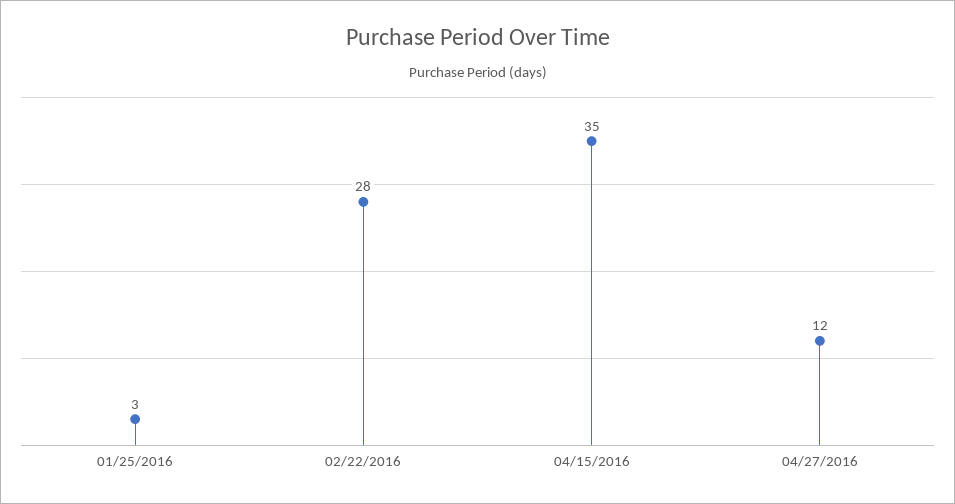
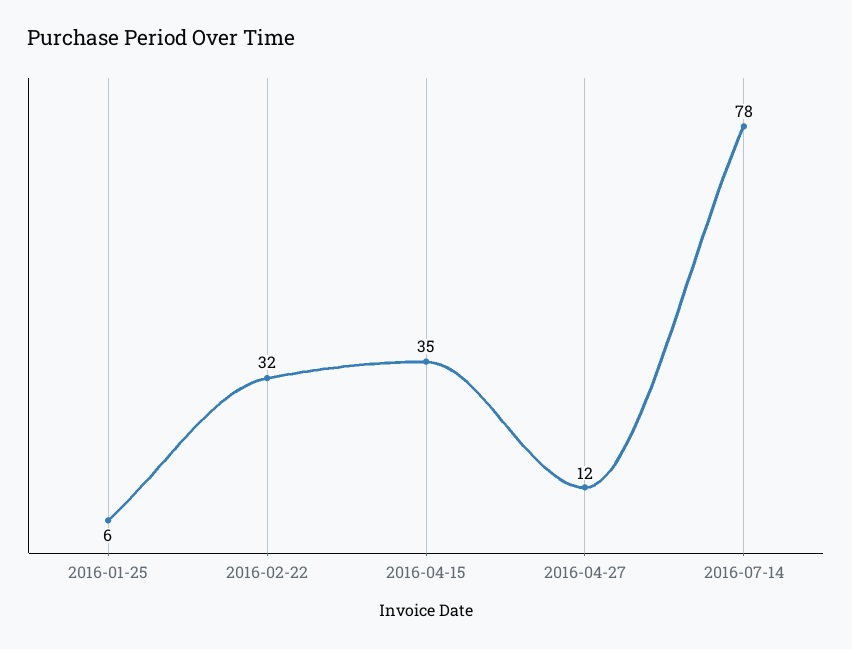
01/25/2016: 3 -> 6
02/22/2016: 28 -> 32
2016-07-14: none -> 78

